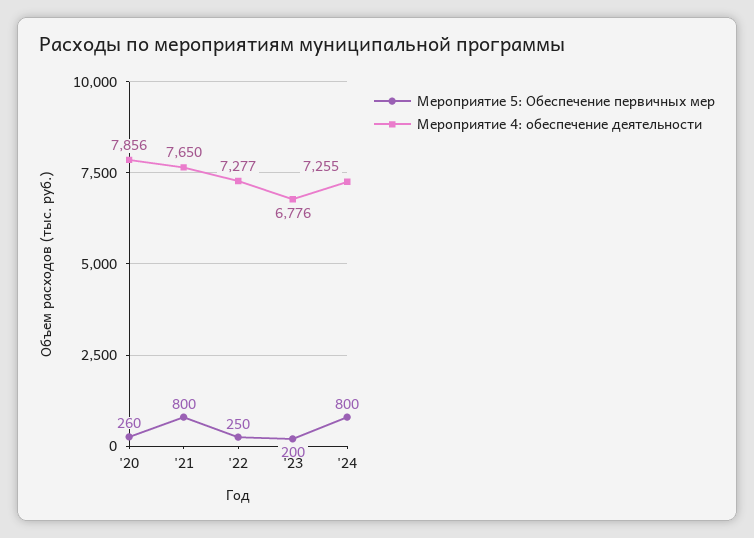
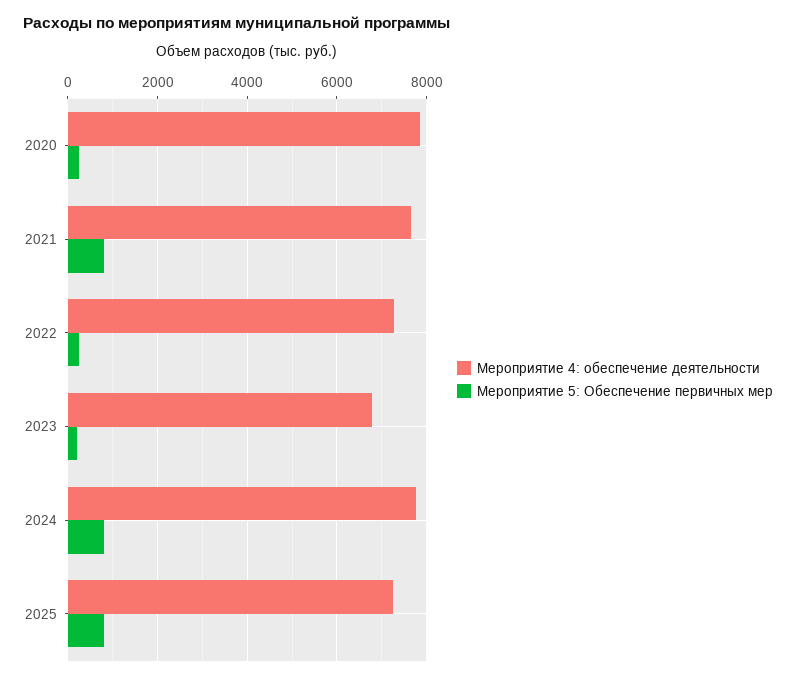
Мероприятие 4: обеспечение деятельности, '24: 7255 -> 7800
Мероприятие 4: обеспечение деятельности, 2025: none -> 7200
Мероприятие 5: Обеспечение первичных мер, 2025: none -> 800

